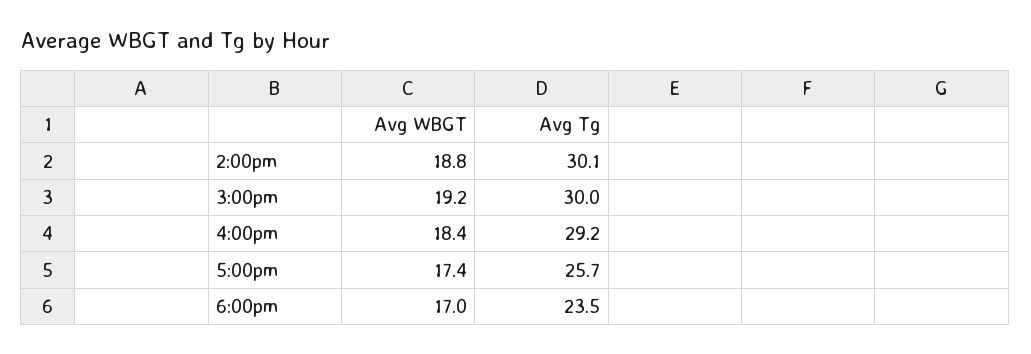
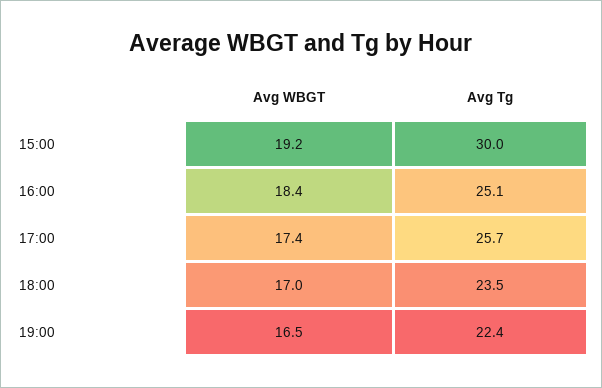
Avg WBGT, 2:00pm: 18.8 -> none
Avg Tg, 2:00pm: 30.1 -> none
Avg Tg, 4:00pm: 29.2 -> 25.1
Avg WBGT, 19:00: none -> 16.5
Avg Tg, 19:00: none -> 22.4

